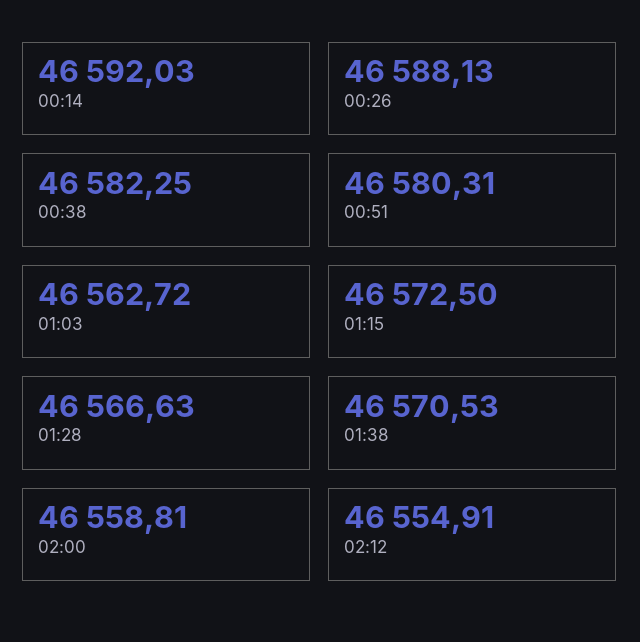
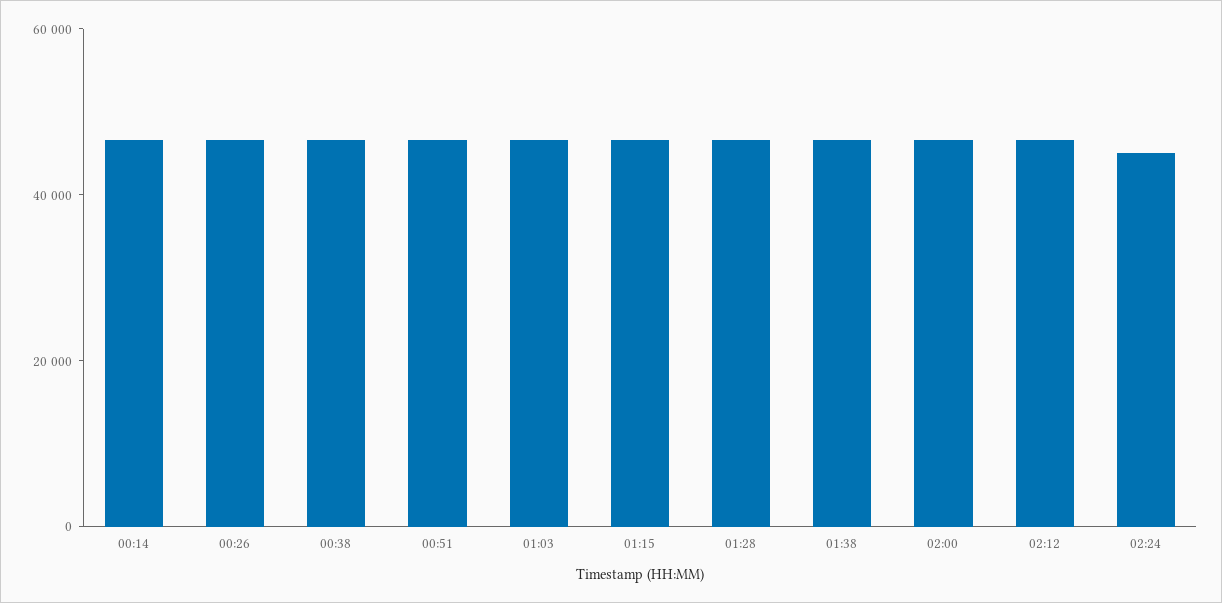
02:24: none -> 45000

